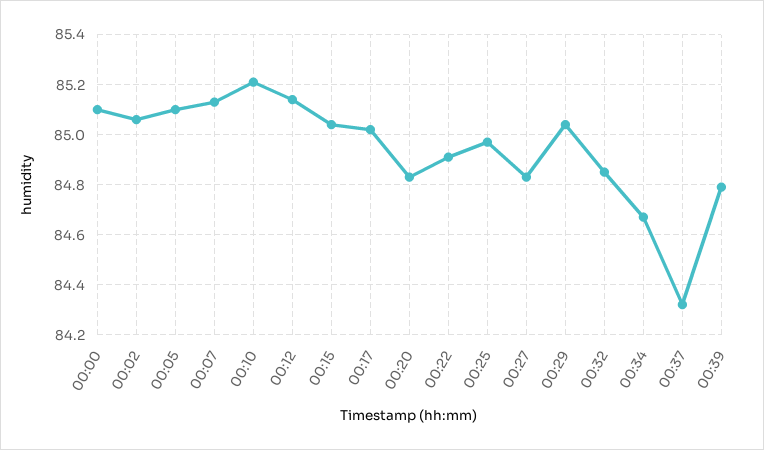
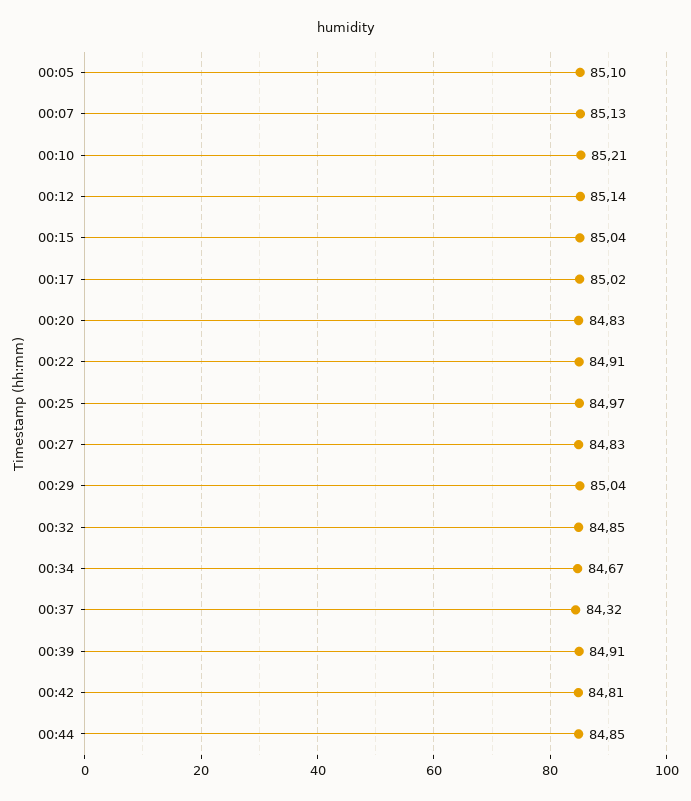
00:00: 85.1 -> none
00:02: 85.05 -> none
00:39: 84.8 -> 84.91
00:42: none -> 84.81
00:44: none -> 84.85

